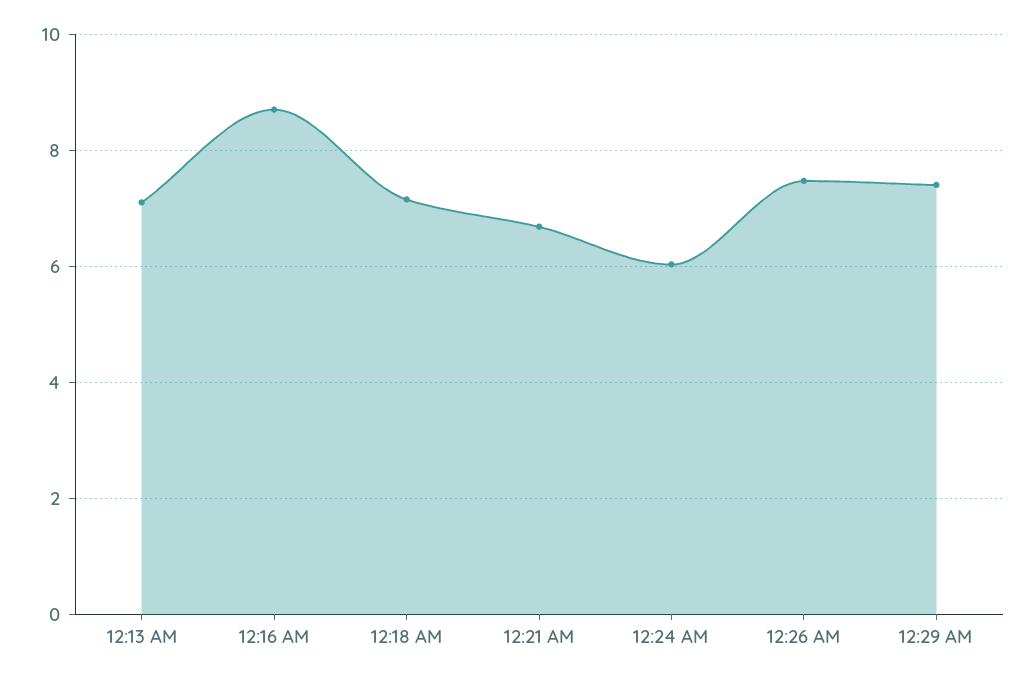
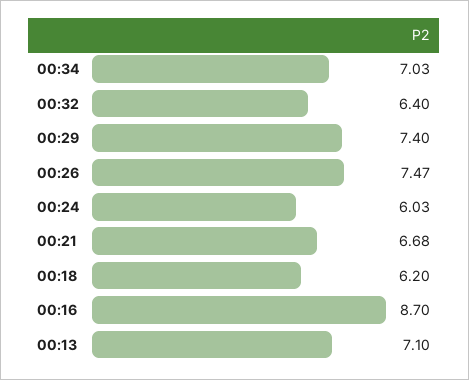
12:18 AM: 7.2 -> 6.2
00:34: none -> 7.03
00:32: none -> 6.4

